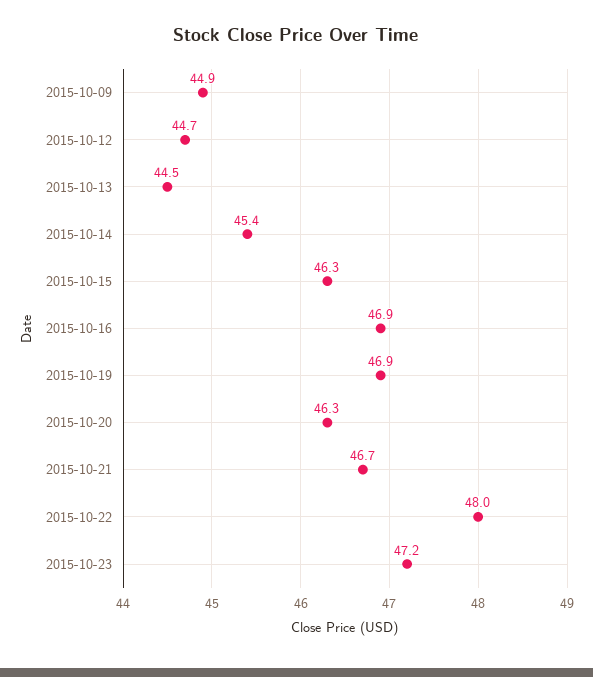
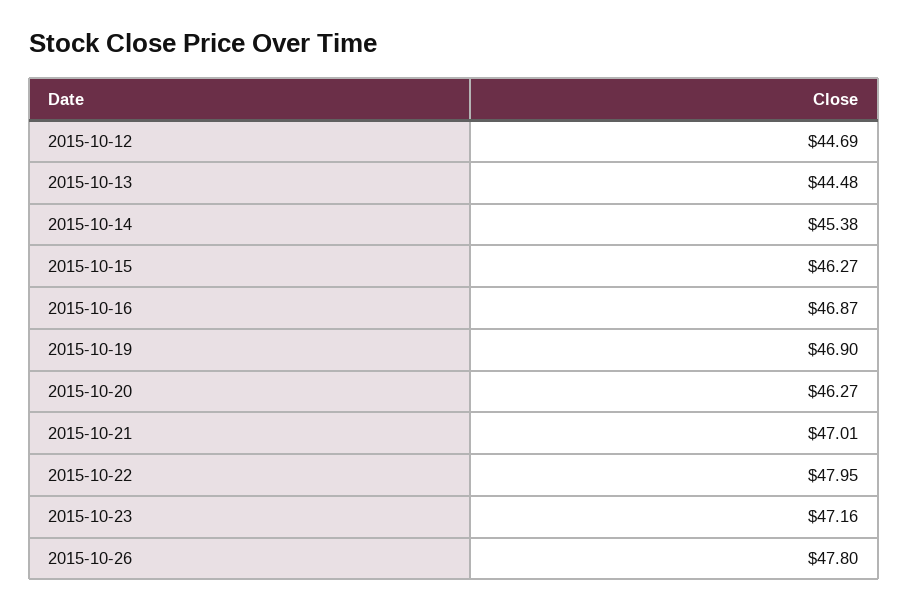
2015-10-09: 44.9 -> none
2015-10-21: 46.7 -> 47.01
2015-10-26: none -> 47.8

